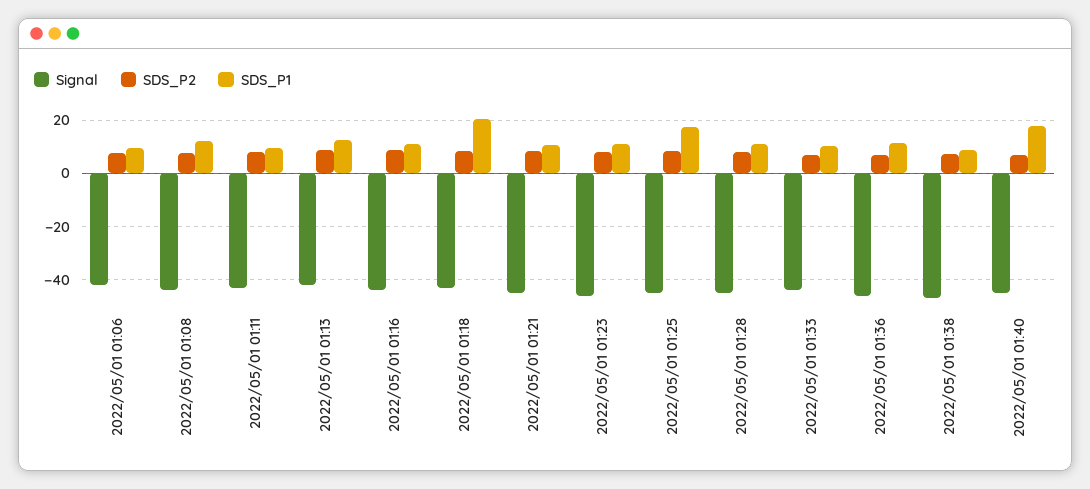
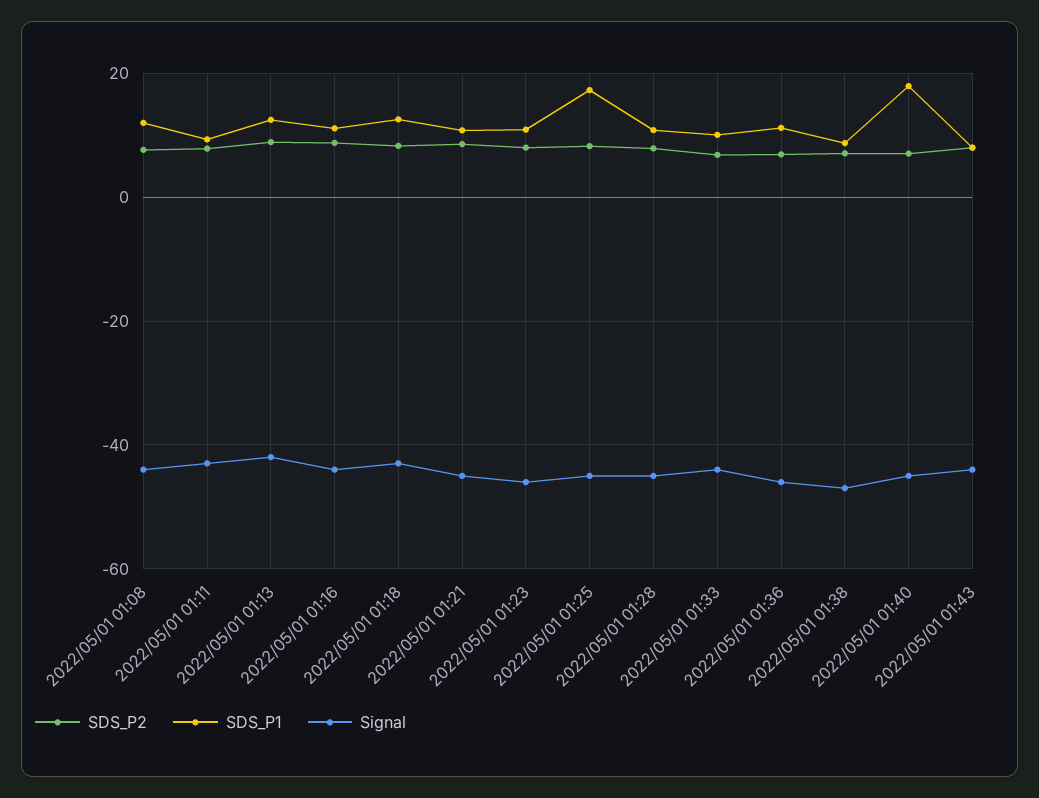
Signal, 2022/05/01 01:06: -42.5 -> none
SDS_P2, 2022/05/01 01:06: 7.5 -> none
SDS_P1, 2022/05/01 01:06: 10 -> none
SDS_P1, 2022/05/01 01:18: 20 -> 12
SDS_P2, 2022/05/01 01:43: none -> 8
SDS_P1, 2022/05/01 01:43: none -> 8
Signal, 2022/05/01 01:43: none -> -44

